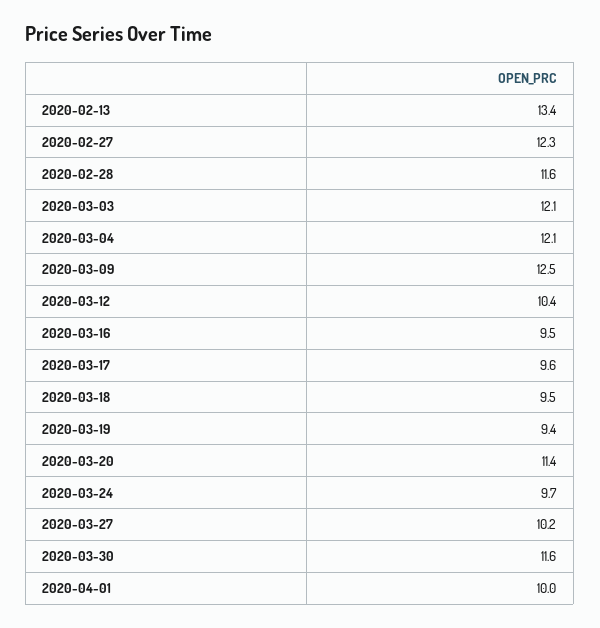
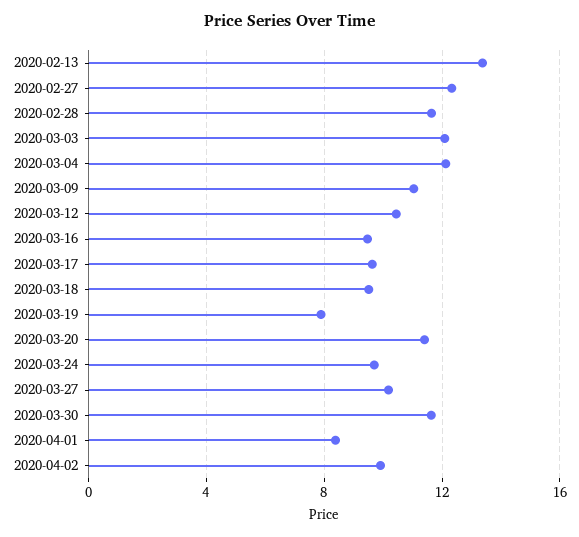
2020-03-09: 12.5 -> 11
2020-03-19: 9.4 -> 8
2020-04-01: 10 -> 8.5
2020-04-02: none -> 10

